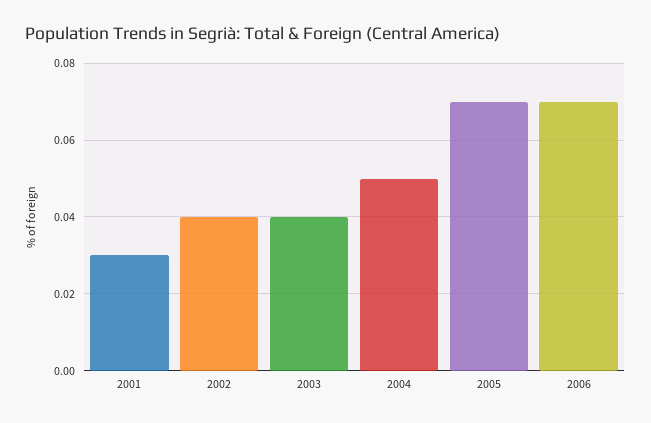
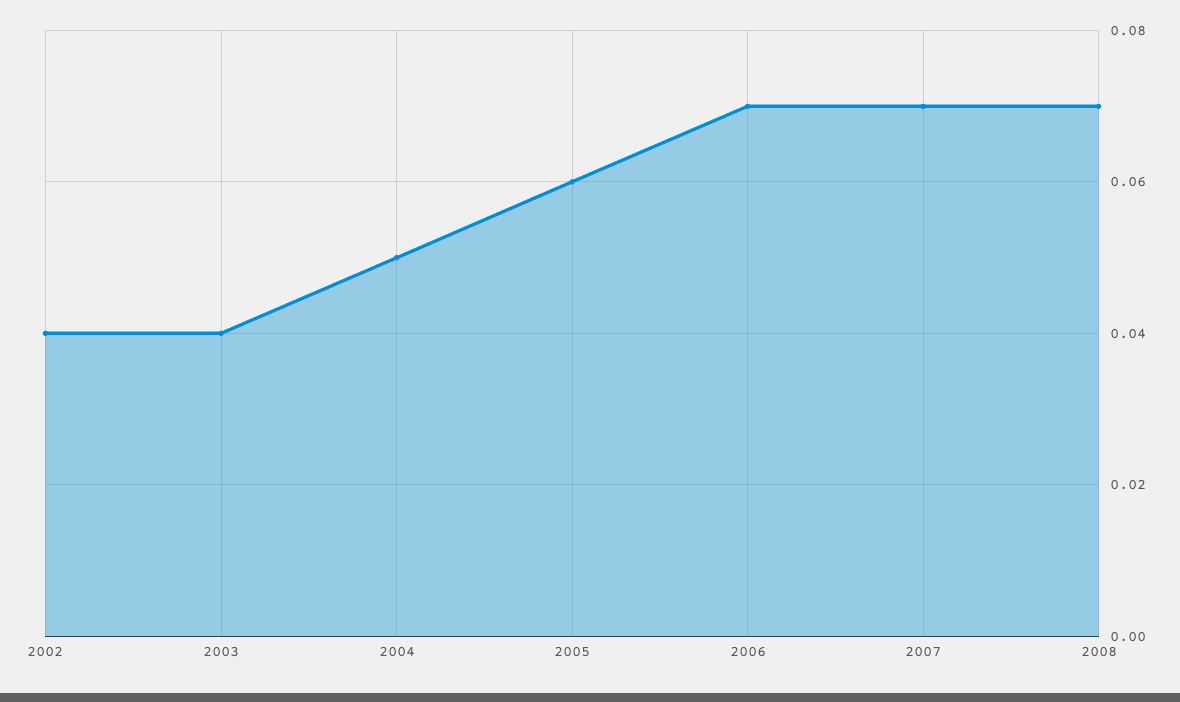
2001: 0.03 -> none
2005: 0.07 -> 0.06
2007: none -> 0.07
2008: none -> 0.07

